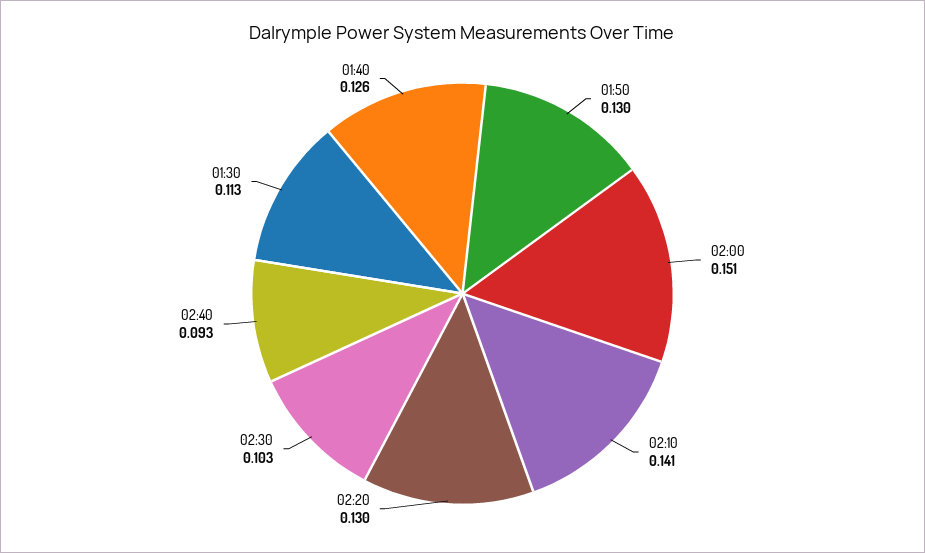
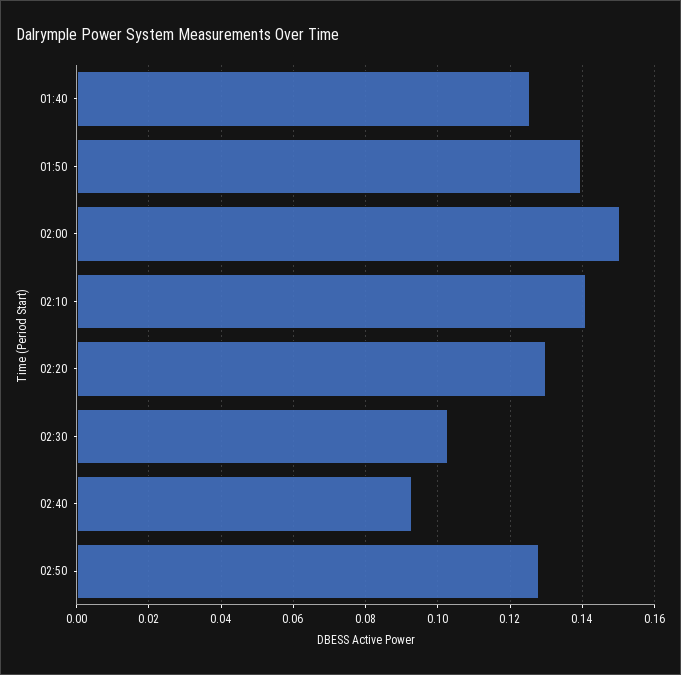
01:50: 0.13 -> 0.14
01:30: 0.113 -> none
02:50: none -> 0.128

